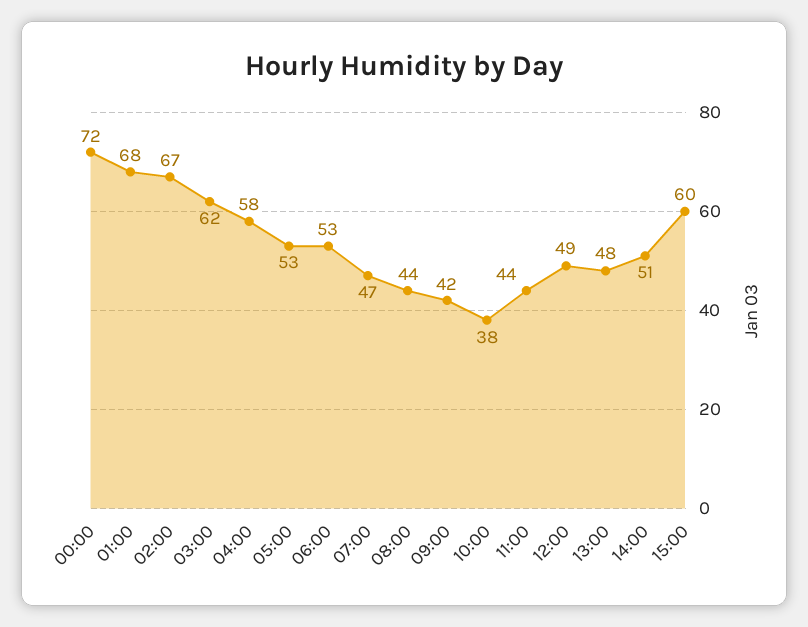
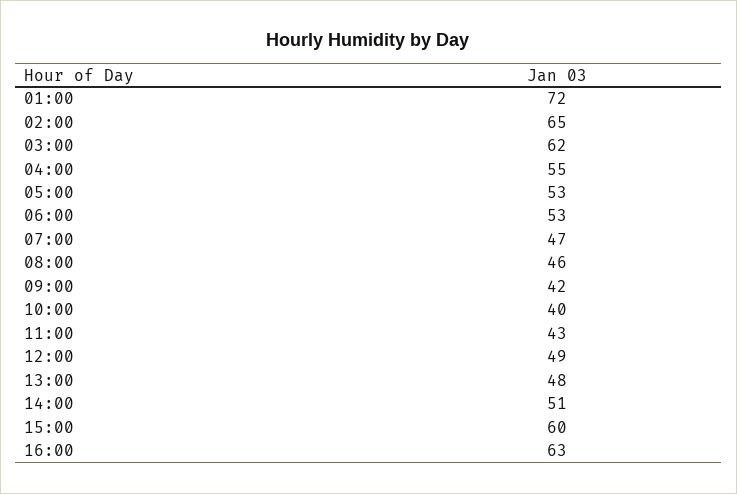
00:00: 72 -> none
01:00: 68 -> 72
02:00: 67 -> 65
04:00: 58 -> 55
08:00: 44 -> 46
10:00: 38 -> 40
11:00: 44 -> 43
16:00: none -> 63

